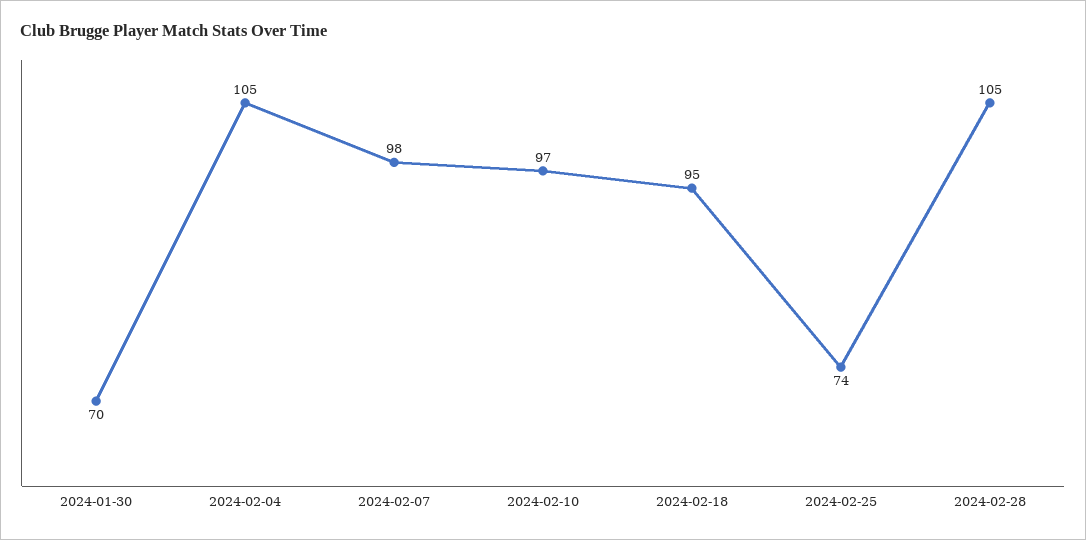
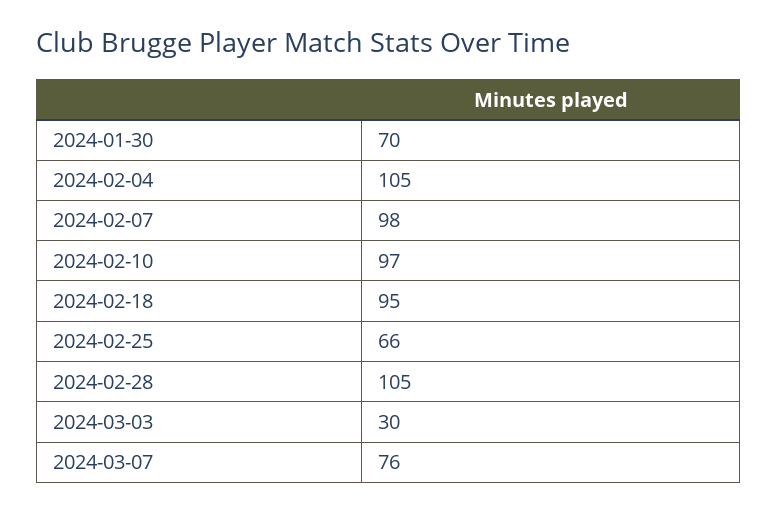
2024-02-25: 74 -> 66
2024-03-03: none -> 30
2024-03-07: none -> 76

